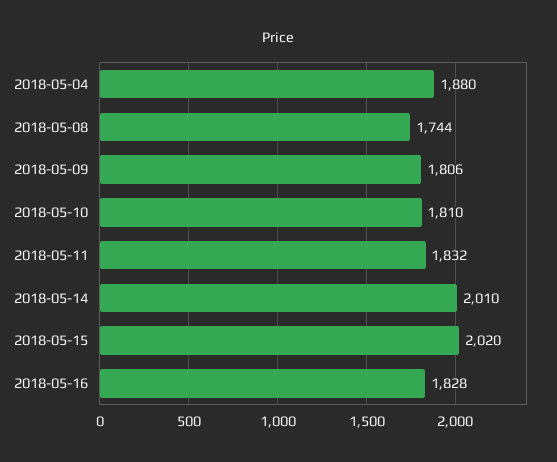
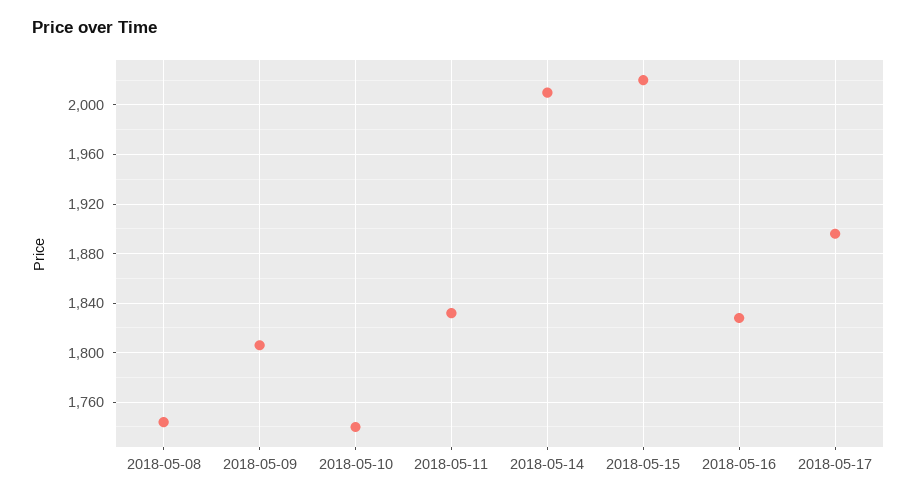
2018-05-04: 1880 -> none
2018-05-10: 1810 -> 1740
2018-05-17: none -> 1895

